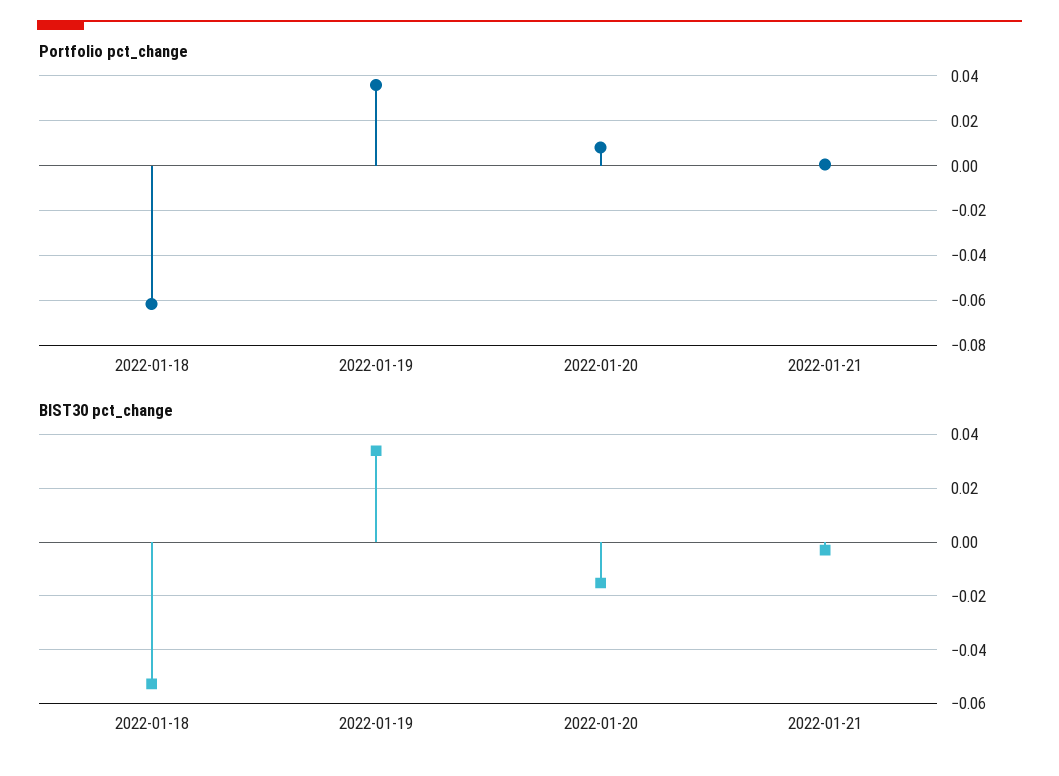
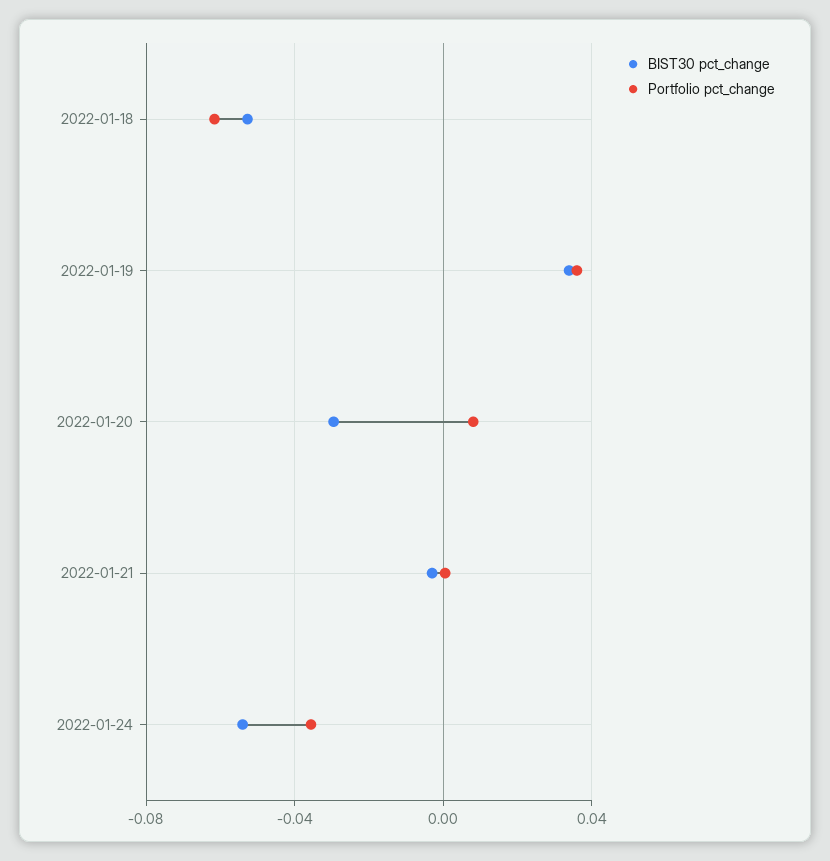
BIST30 pct_change, 2022-01-20: -0.015 -> -0.03
BIST30 pct_change, 2022-01-24: none -> -0.055
Portfolio pct_change, 2022-01-24: none -> -0.035

